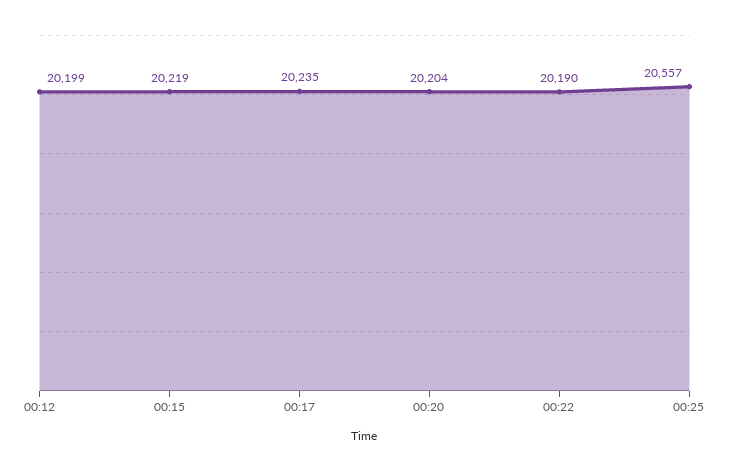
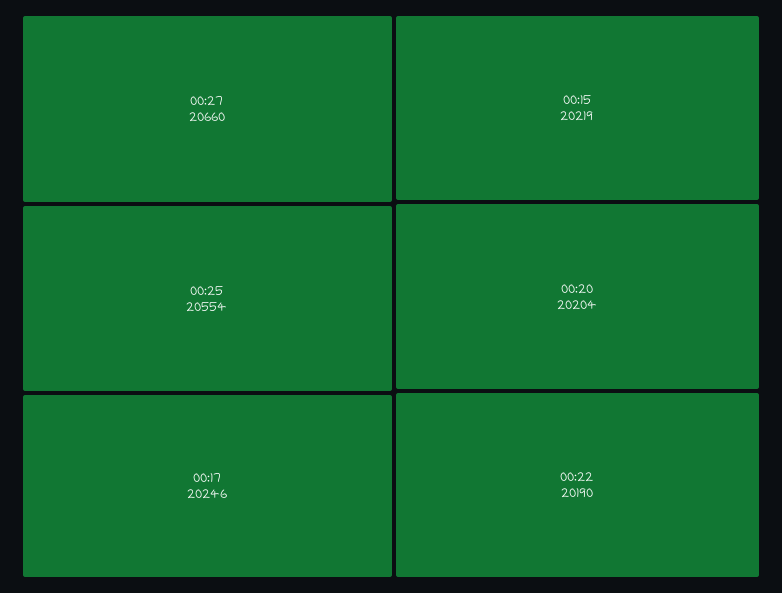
00:12: 20199 -> none
00:17: 20235 -> 20246
00:25: 20557 -> 20554
00:27: none -> 20660

